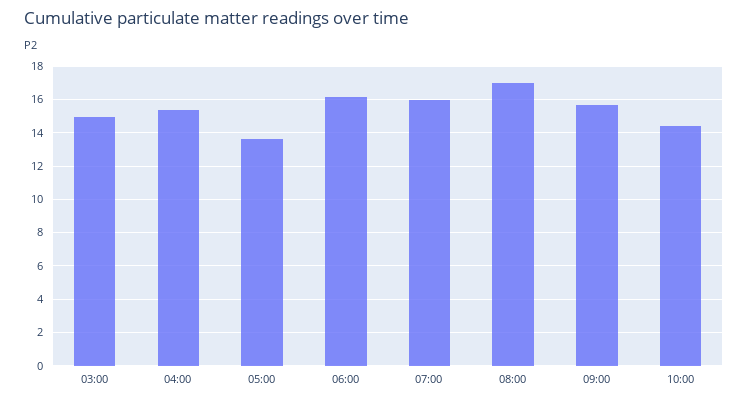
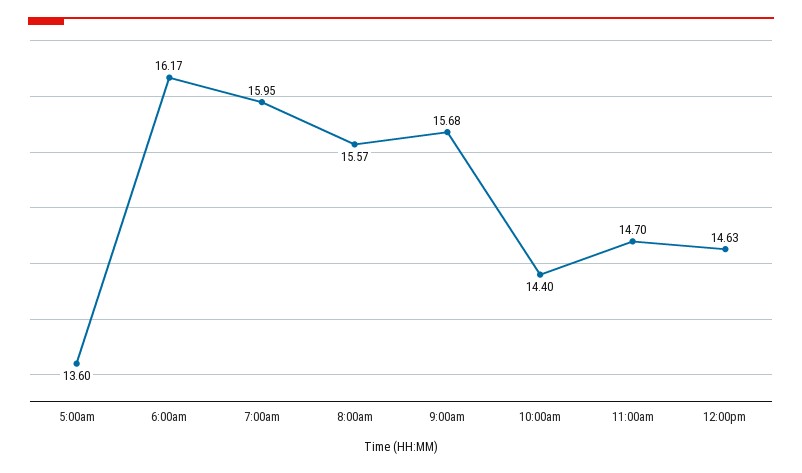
03:00: 15 -> none
04:00: 15.5 -> none
08:00: 17 -> 15.57
11:00am: none -> 14.7
12:00pm: none -> 14.63

